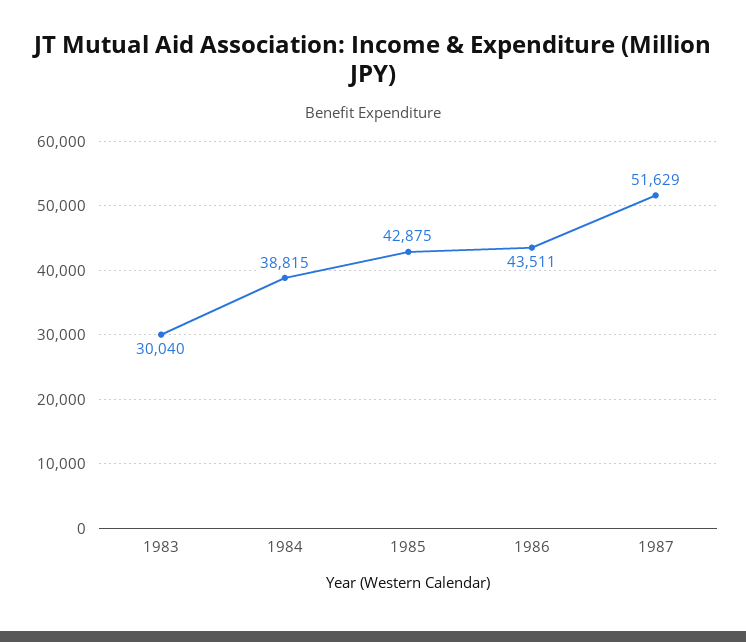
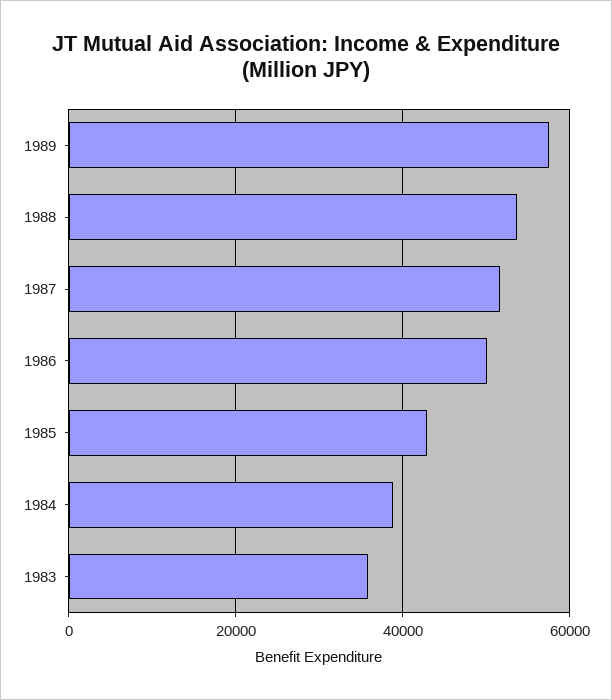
1983: 30040 -> 36000
1986: 43511 -> 50000
1989: none -> 58000
1988: none -> 54000

